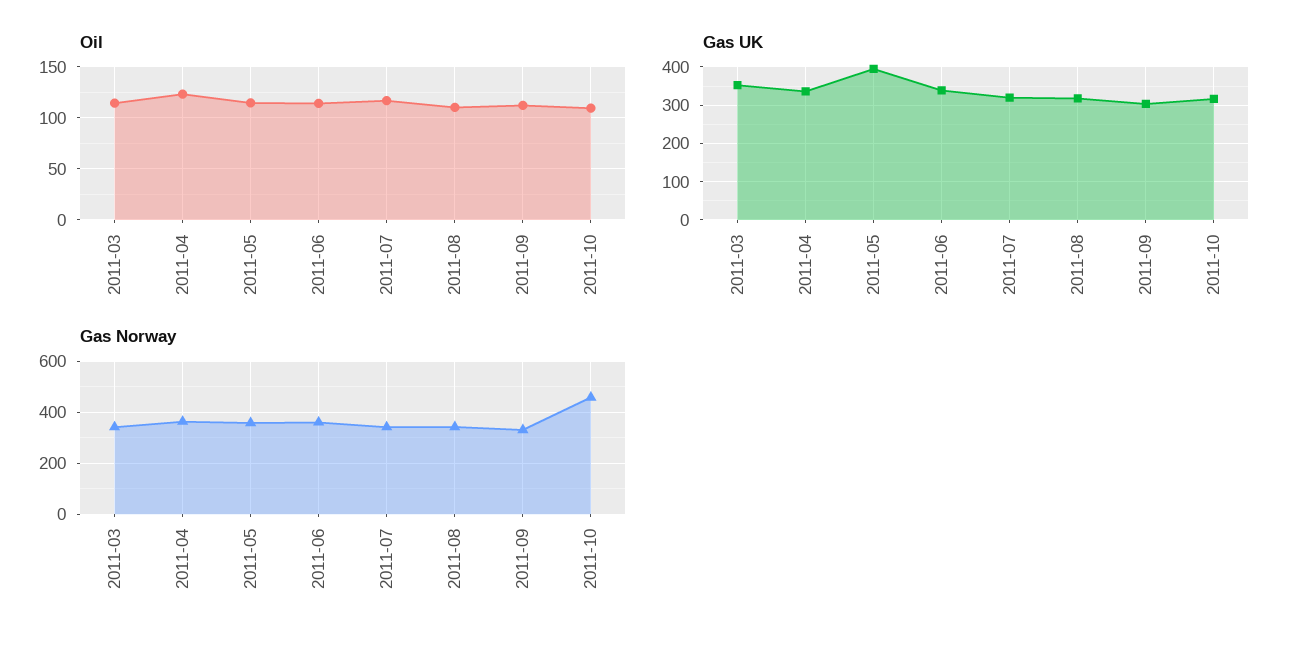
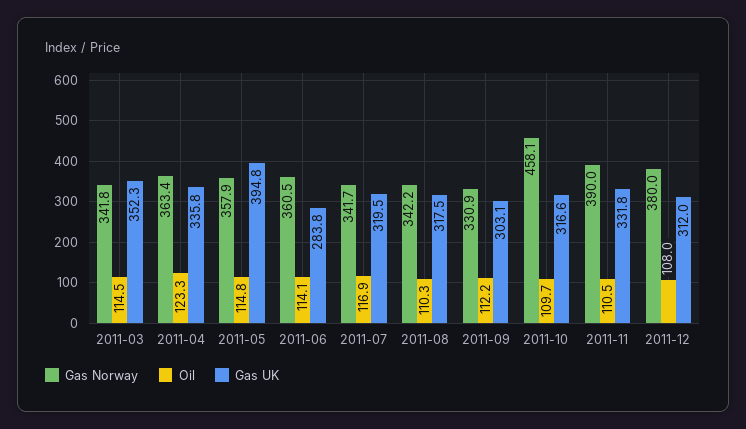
Gas UK, 2011-06: 340 -> 283.8
Gas Norway, 2011-11: none -> 390
Oil, 2011-11: none -> 110.5
Gas UK, 2011-11: none -> 331.8
Gas Norway, 2011-12: none -> 380
Oil, 2011-12: none -> 108
Gas UK, 2011-12: none -> 312

